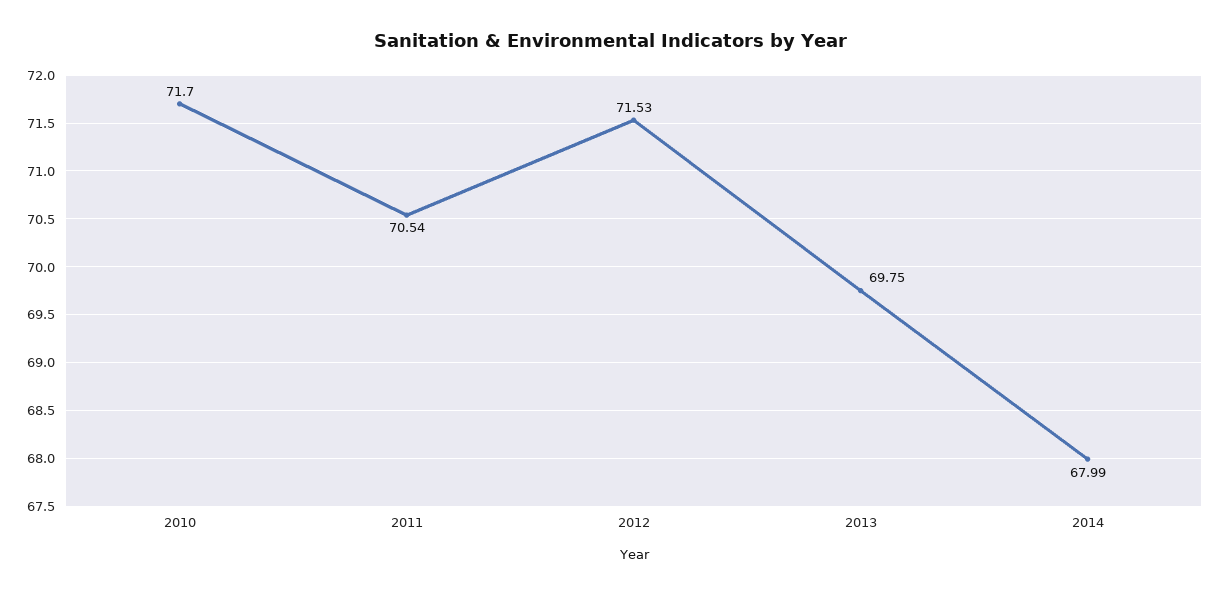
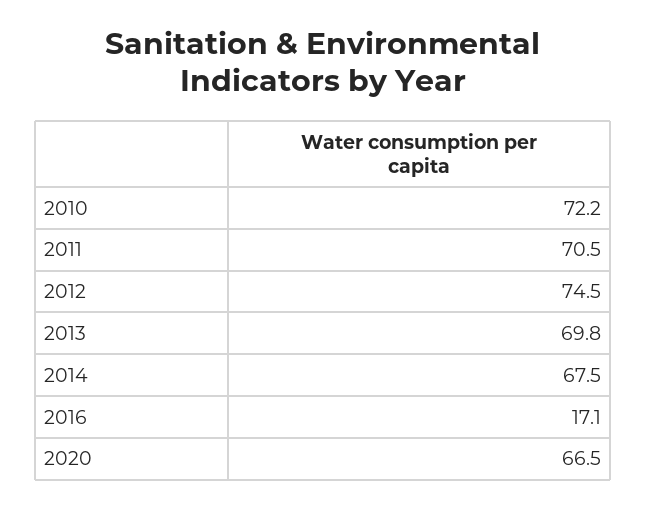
2010: 71.7 -> 72.2
2012: 71.53 -> 74.5
2014: 67.99 -> 67.5
2016: none -> 17.1
2020: none -> 66.5

